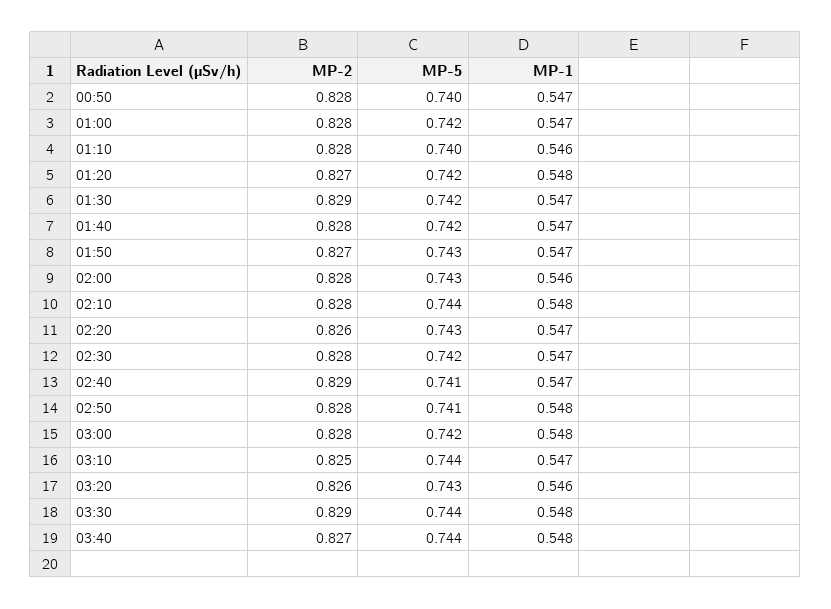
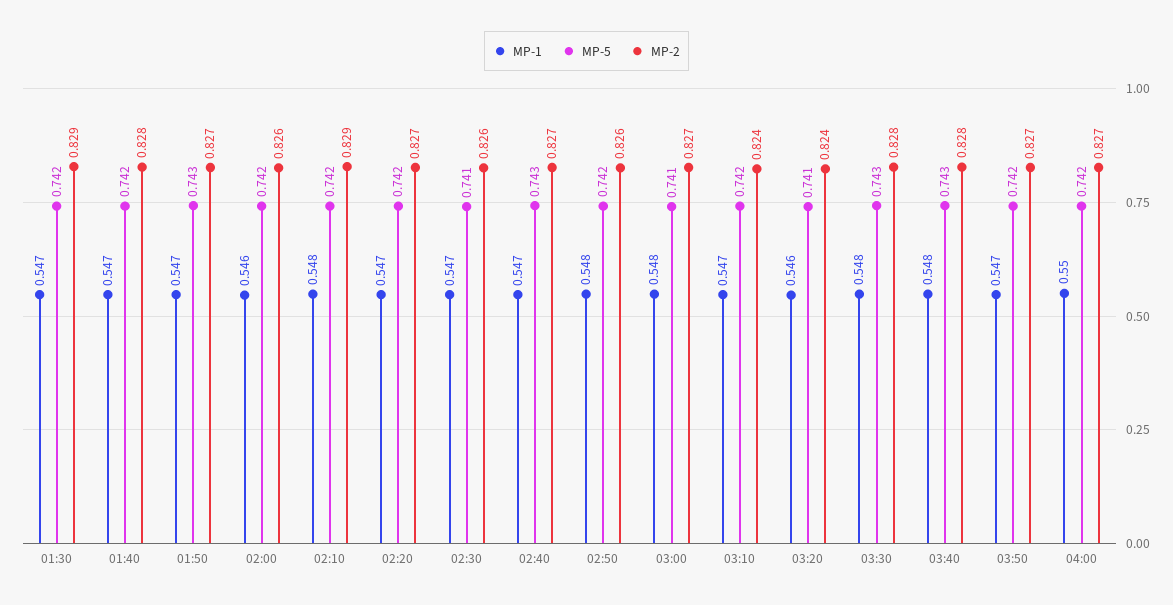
MP-2, 00:50: 0.828 -> none
MP-5, 00:50: 0.74 -> none
MP-1, 00:50: 0.547 -> none
MP-2, 01:00: 0.828 -> none
MP-5, 01:00: 0.742 -> none
MP-1, 01:00: 0.547 -> none
MP-2, 01:10: 0.828 -> none
MP-5, 01:10: 0.74 -> none
MP-1, 01:10: 0.546 -> none
MP-2, 01:20: 0.827 -> none
MP-5, 01:20: 0.742 -> none
MP-1, 01:20: 0.548 -> none
MP-2, 02:00: 0.828 -> 0.826
MP-5, 02:00: 0.743 -> 0.742
MP-2, 02:10: 0.828 -> 0.829
MP-5, 02:10: 0.744 -> 0.742
MP-2, 02:20: 0.826 -> 0.827
MP-5, 02:20: 0.743 -> 0.742
MP-2, 02:30: 0.828 -> 0.826
MP-5, 02:30: 0.742 -> 0.741
MP-2, 02:40: 0.829 -> 0.827
MP-5, 02:40: 0.741 -> 0.743
MP-2, 02:50: 0.828 -> 0.826
MP-5, 02:50: 0.741 -> 0.742
MP-2, 03:00: 0.828 -> 0.827
MP-5, 03:00: 0.742 -> 0.741
MP-2, 03:10: 0.825 -> 0.824
MP-5, 03:10: 0.744 -> 0.742
MP-2, 03:20: 0.826 -> 0.824
MP-5, 03:20: 0.743 -> 0.741
MP-2, 03:30: 0.829 -> 0.828
MP-5, 03:30: 0.744 -> 0.743
MP-2, 03:40: 0.827 -> 0.828
MP-5, 03:40: 0.744 -> 0.743
MP-1, 03:50: none -> 0.547
MP-5, 03:50: none -> 0.742
MP-2, 03:50: none -> 0.827
MP-1, 04:00: none -> 0.55
MP-5, 04:00: none -> 0.742
MP-2, 04:00: none -> 0.827

